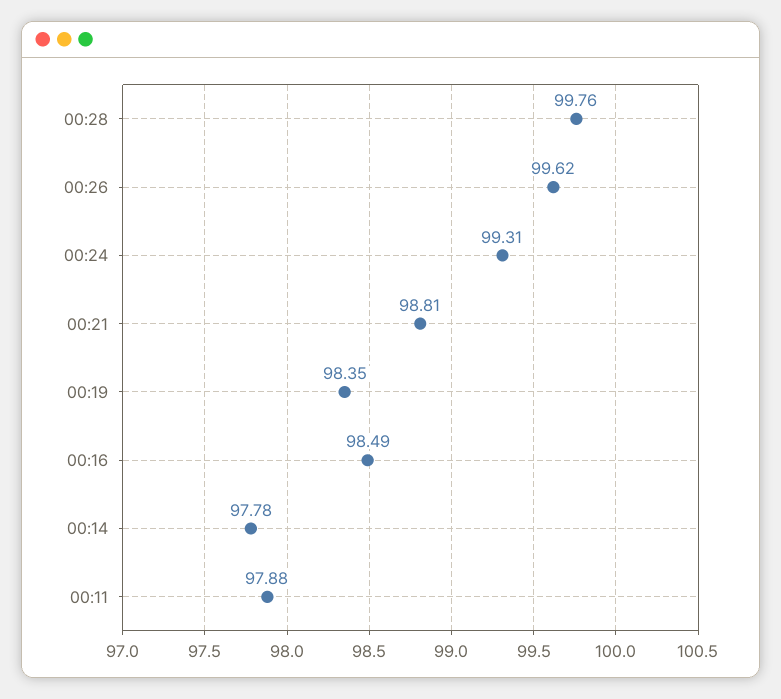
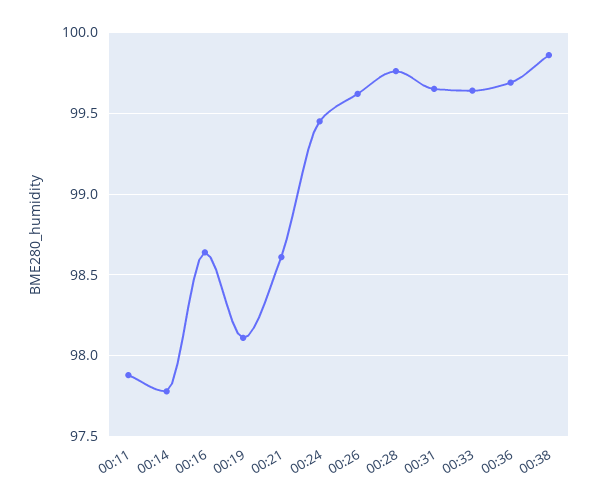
00:24: 99.31 -> 99.45
00:21: 98.81 -> 98.6
00:19: 98.35 -> 98.1
00:16: 98.49 -> 98.65
00:31: none -> 99.65
00:33: none -> 99.65
00:36: none -> 99.7
00:38: none -> 99.85

